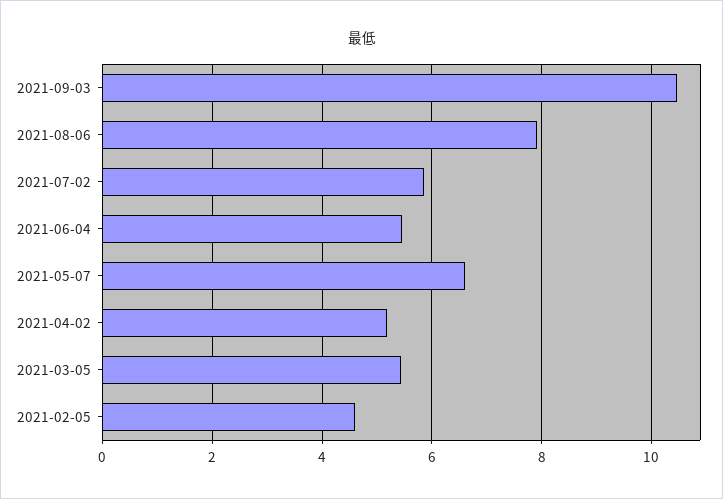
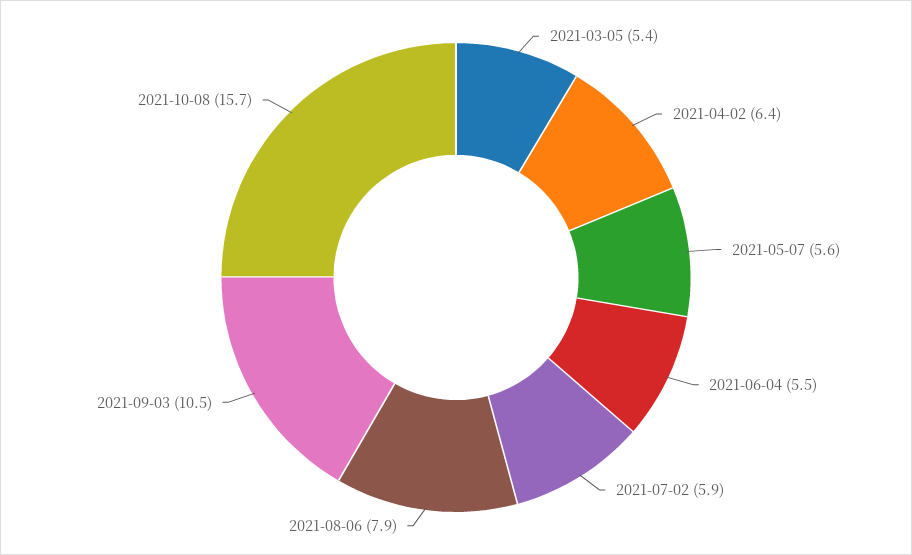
2021-05-07: 6.6 -> 5.6
2021-04-02: 5.2 -> 6.4
2021-02-05: 4.6 -> none
2021-10-08: none -> 15.7

